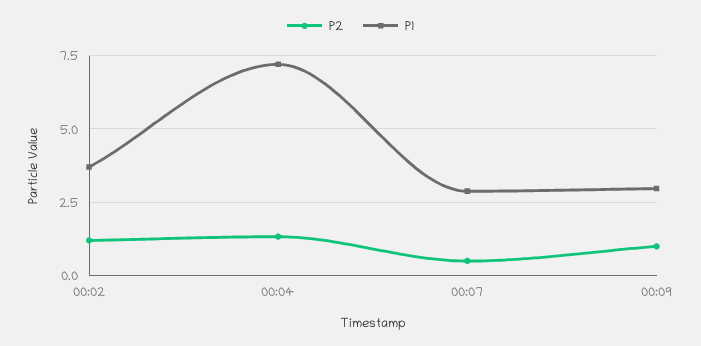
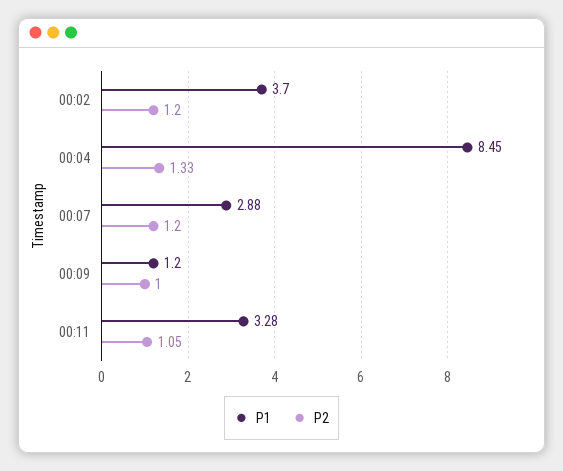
P1, 00:04: 7.25 -> 8.45
P2, 00:07: 0.5 -> 1.2
P1, 00:09: 3 -> 1.2
P1, 00:11: none -> 3.28
P2, 00:11: none -> 1.05

